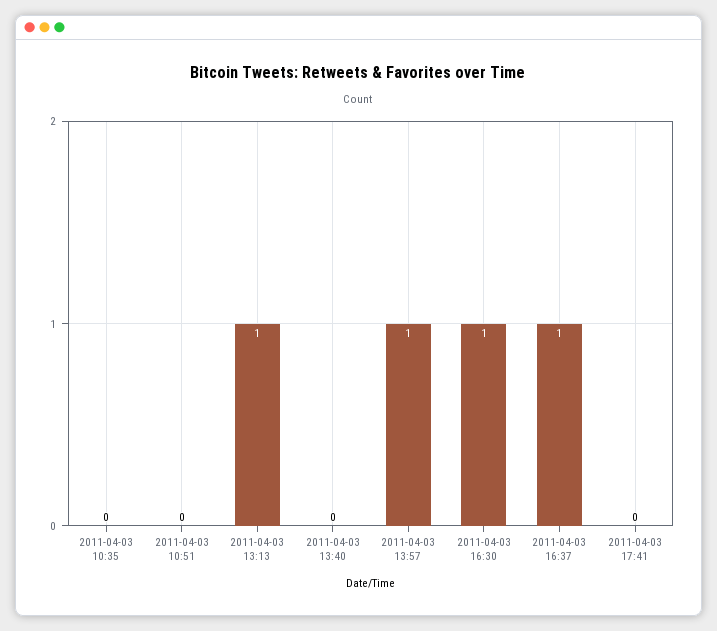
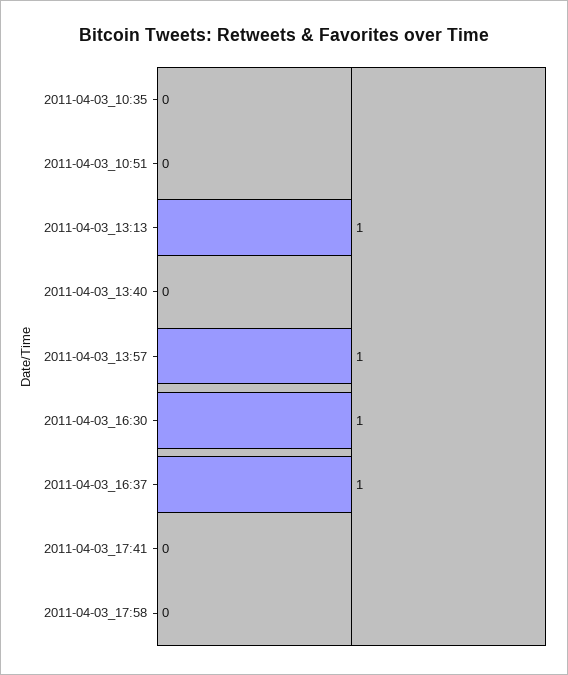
2011-04-03_17:58: none -> 0

